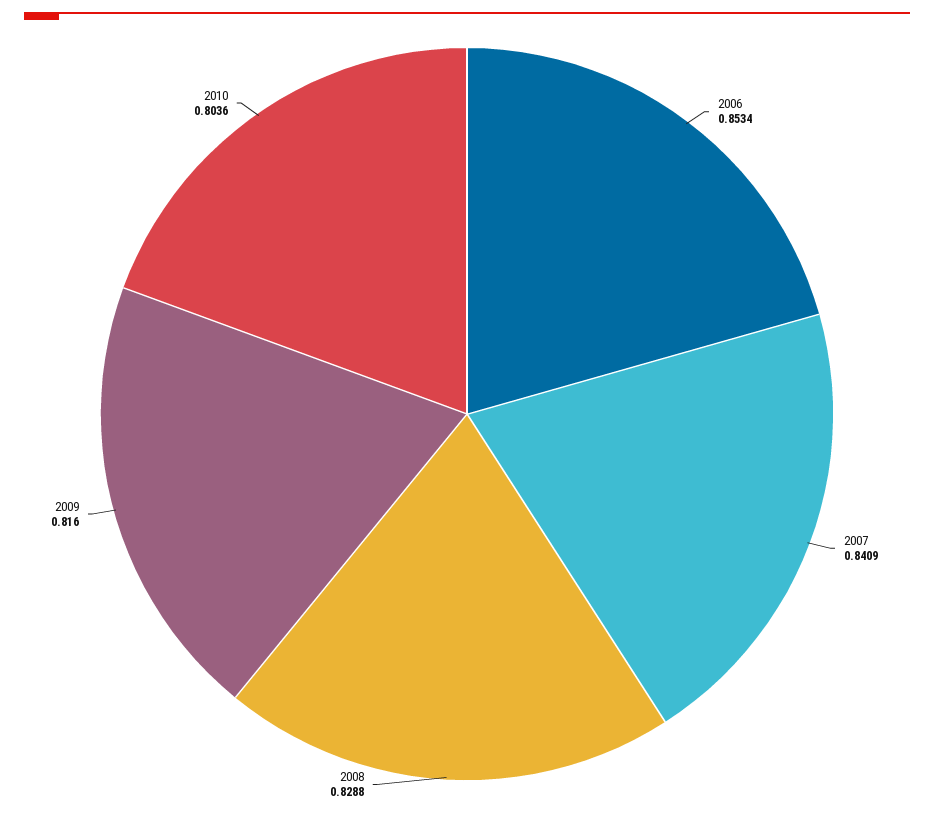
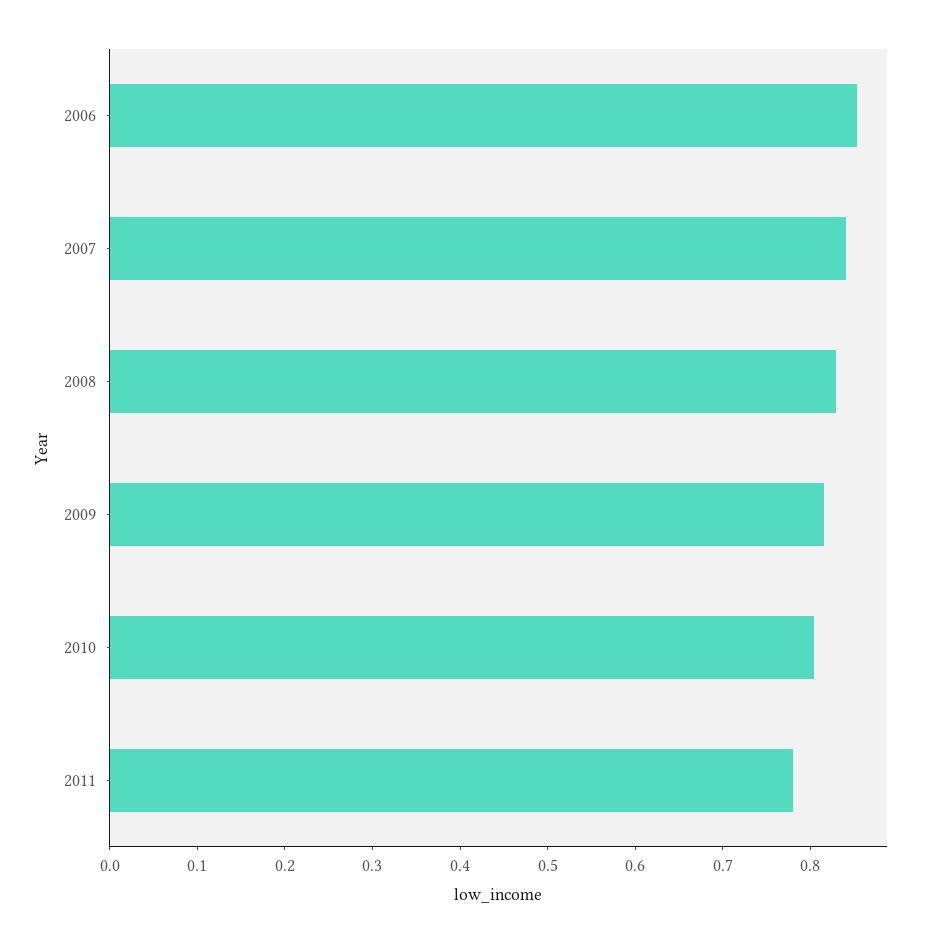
2011: none -> 0.78

